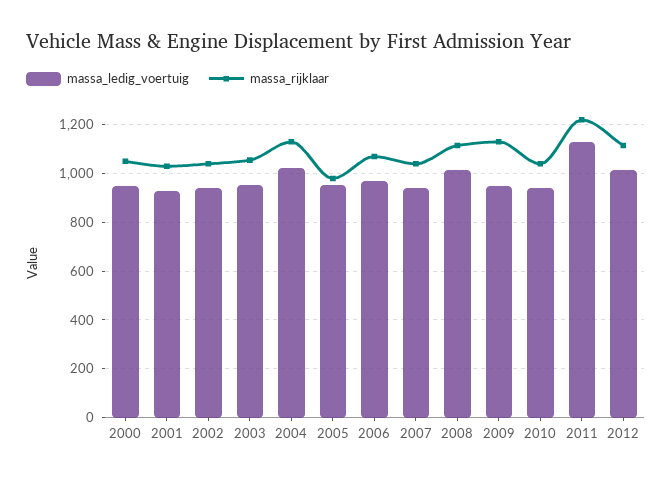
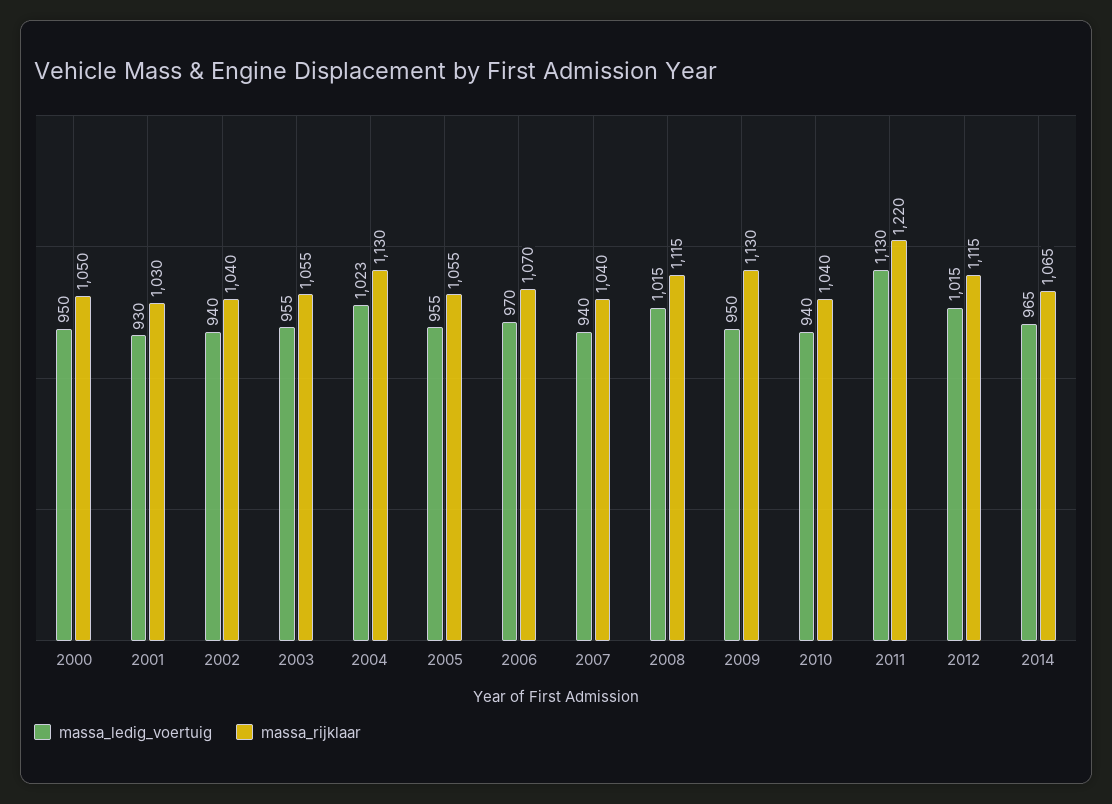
massa_rijklaar, 2005: 975 -> 1055
massa_ledig_voertuig, 2014: none -> 965
massa_rijklaar, 2014: none -> 1065

